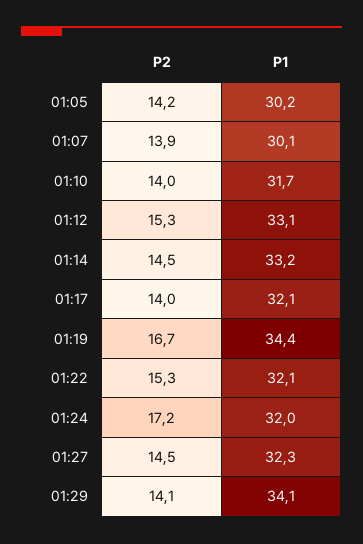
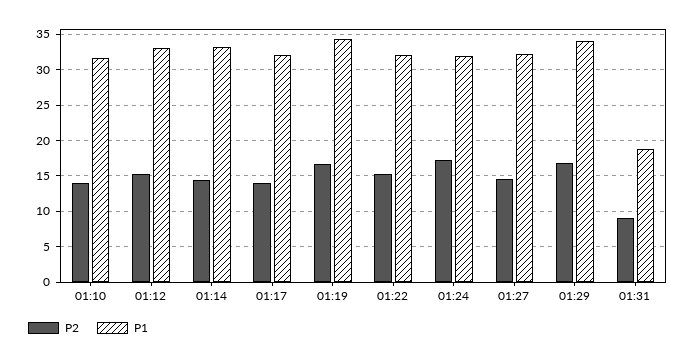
P2, 01:05: 14.2 -> none
P1, 01:05: 30.2 -> none
P2, 01:07: 13.9 -> none
P1, 01:07: 30.1 -> none
P2, 01:29: 14.1 -> 17
P2, 01:31: none -> 9
P1, 01:31: none -> 19

